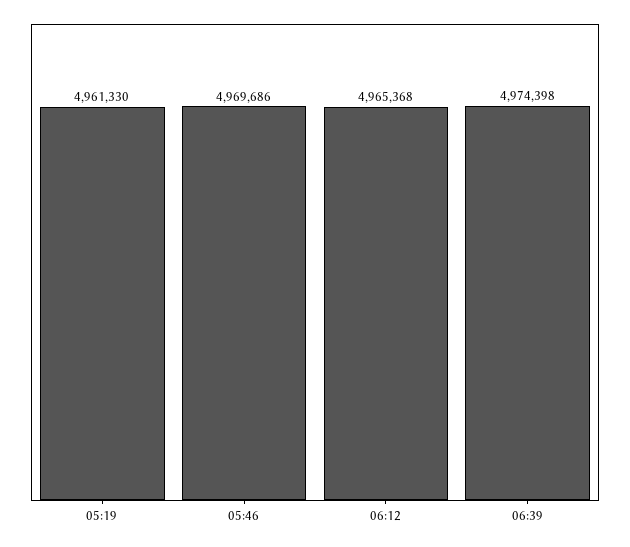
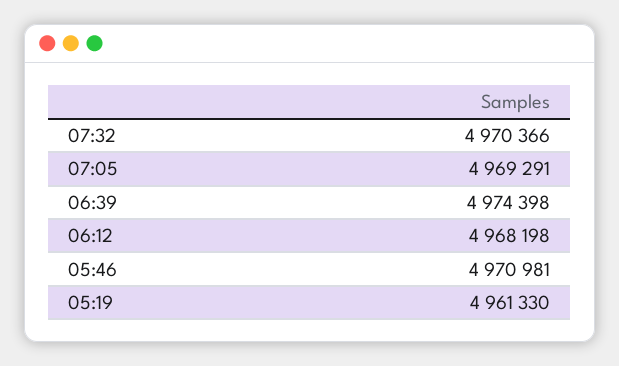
05:46: 4969686 -> 4970981
06:12: 4965368 -> 4968198
07:32: none -> 4970366
07:05: none -> 4969291

